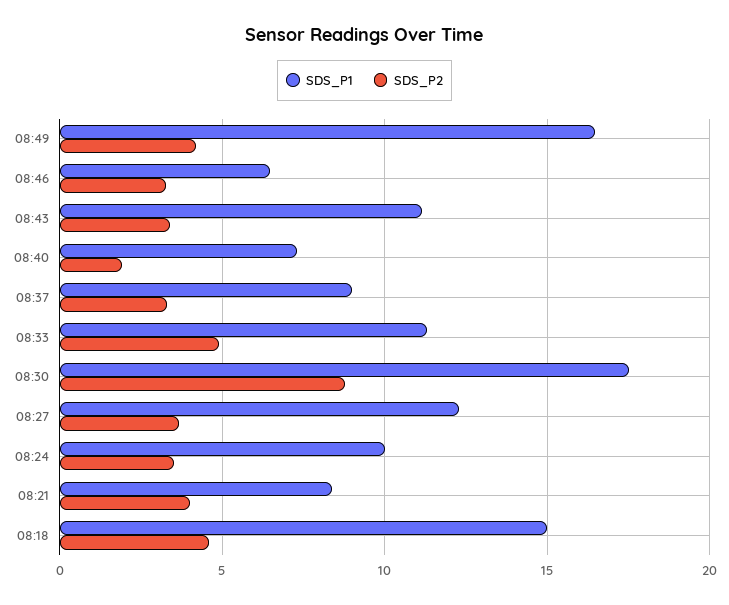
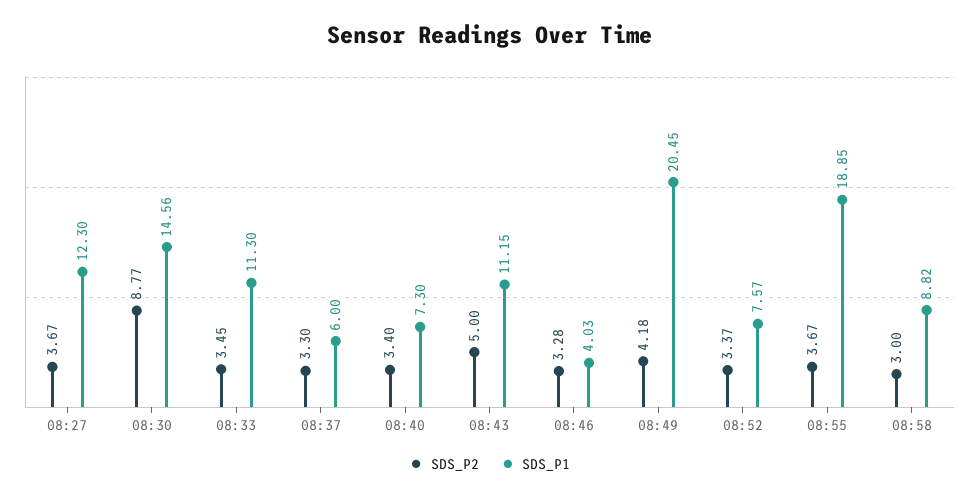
SDS_P1, 08:49: 16.5 -> 20.45
SDS_P1, 08:46: 6.5 -> 4.03
SDS_P2, 08:43: 3.5 -> 5
SDS_P2, 08:40: 2 -> 3.4
SDS_P1, 08:37: 9 -> 6
SDS_P2, 08:33: 5 -> 3.45
SDS_P1, 08:30: 17.5 -> 14.56
SDS_P1, 08:24: 10 -> none
SDS_P2, 08:24: 3.5 -> none
SDS_P1, 08:21: 8.5 -> none
SDS_P2, 08:21: 4 -> none
SDS_P1, 08:18: 15 -> none
SDS_P2, 08:18: 4.5 -> none
SDS_P2, 08:52: none -> 3.37
SDS_P1, 08:52: none -> 7.57
SDS_P2, 08:55: none -> 3.67
SDS_P1, 08:55: none -> 18.85
SDS_P2, 08:58: none -> 3
SDS_P1, 08:58: none -> 8.82

